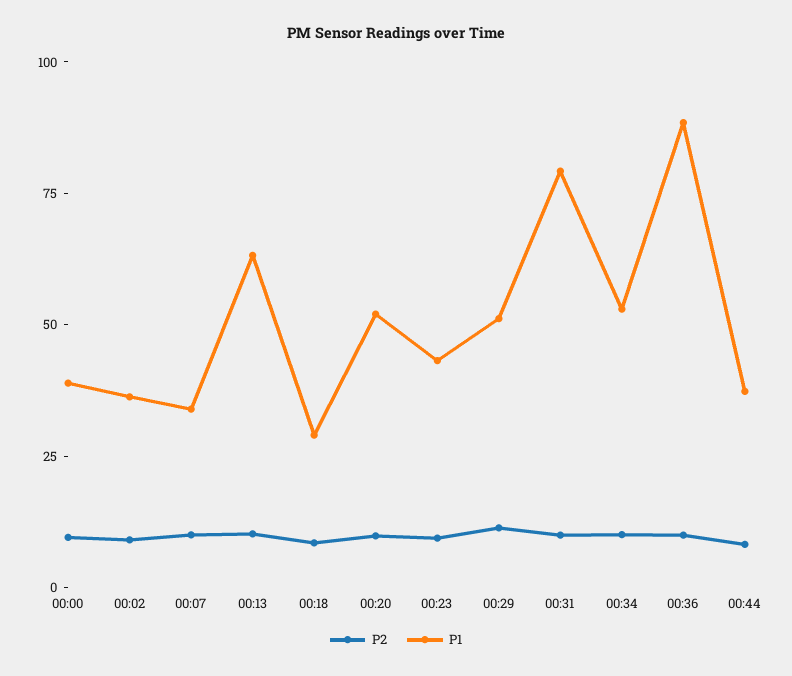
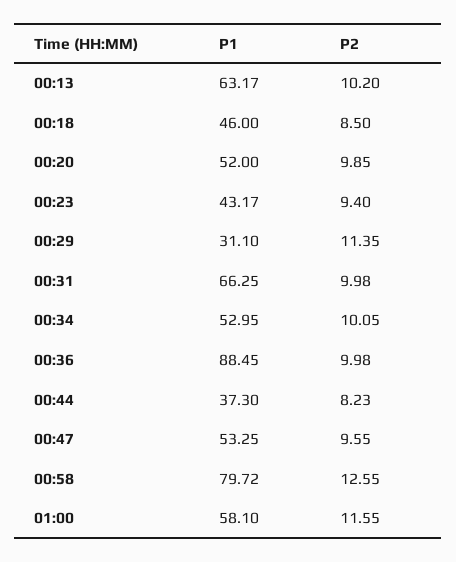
P2, 00:00: 10 -> none
P1, 00:00: 40 -> none
P2, 00:02: 10 -> none
P1, 00:02: 35 -> none
P2, 00:07: 10 -> none
P1, 00:07: 35 -> none
P1, 00:18: 30 -> 46
P1, 00:29: 50 -> 31.1
P1, 00:31: 80 -> 66.25
P1, 00:47: none -> 53.25
P2, 00:47: none -> 9.55
P1, 00:58: none -> 79.72
P2, 00:58: none -> 12.55
P1, 01:00: none -> 58.1
P2, 01:00: none -> 11.55

